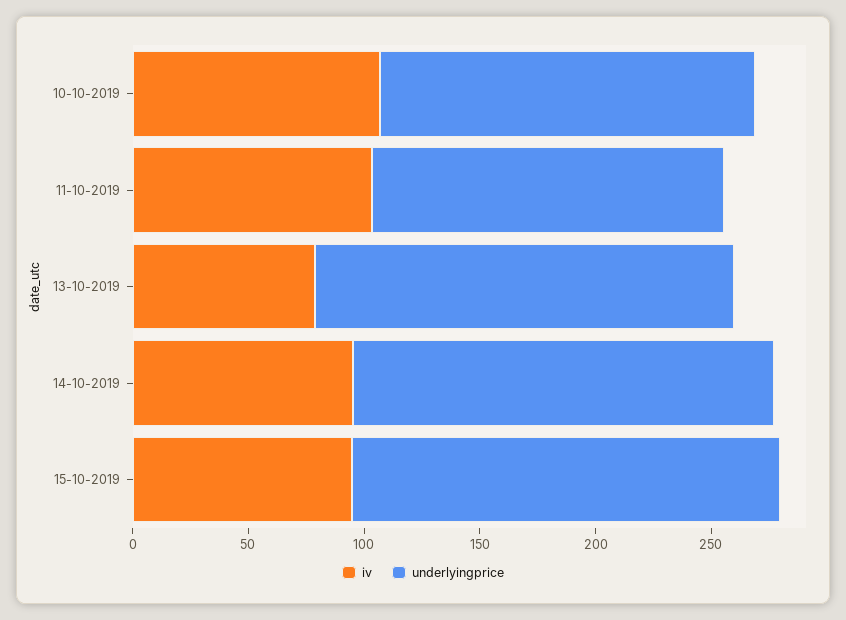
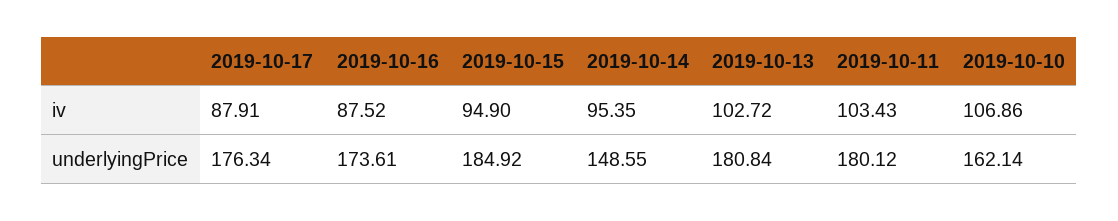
underlyingprice, 11-10-2019: 150 -> 180.12
iv, 13-10-2019: 80 -> 102.72
underlyingprice, 14-10-2019: 180 -> 148.55
iv, 2019-10-17: none -> 87.91
iv, 2019-10-16: none -> 87.52
underlyingprice, 2019-10-17: none -> 176.34
underlyingprice, 2019-10-16: none -> 173.61

